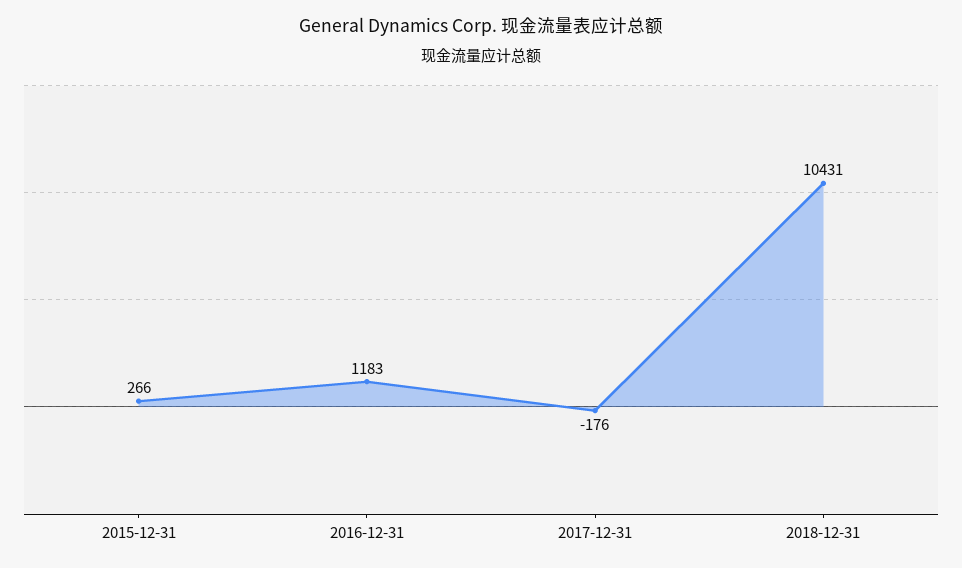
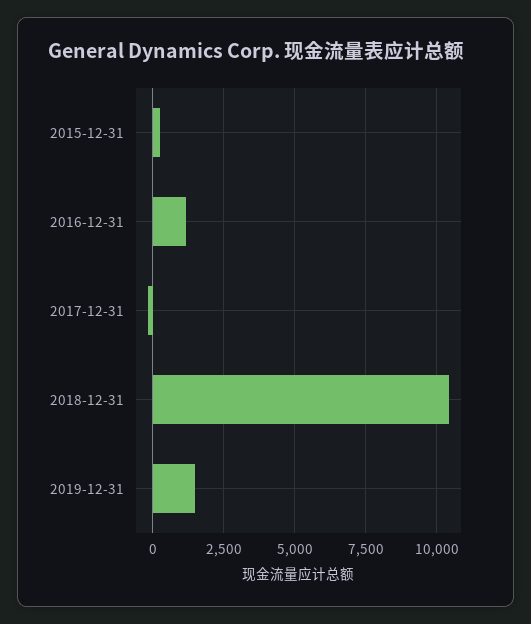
2019-12-31: none -> 1500

